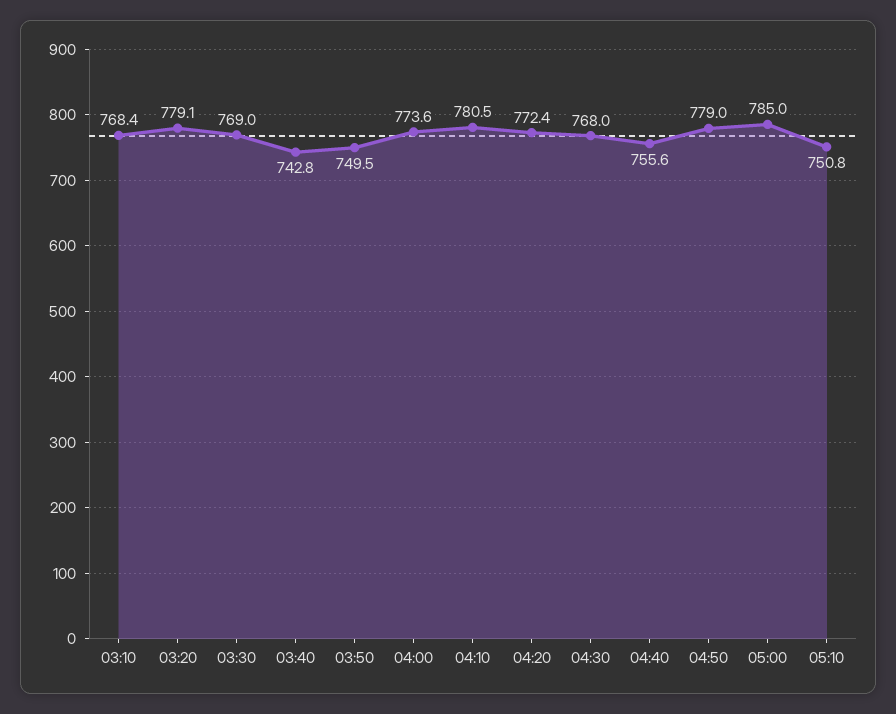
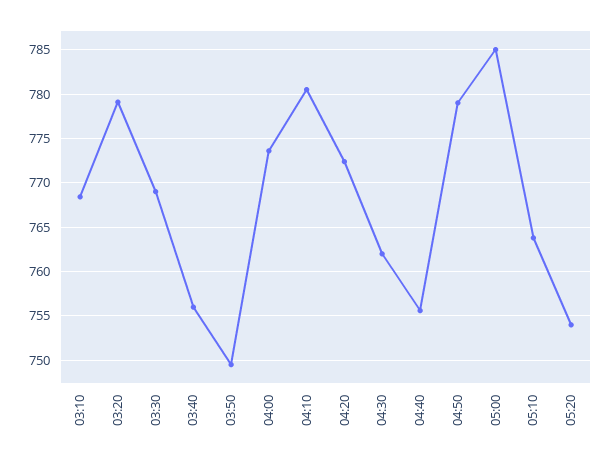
03:40: 742.8 -> 756
04:30: 768 -> 762
05:10: 750.8 -> 764
05:20: none -> 754

